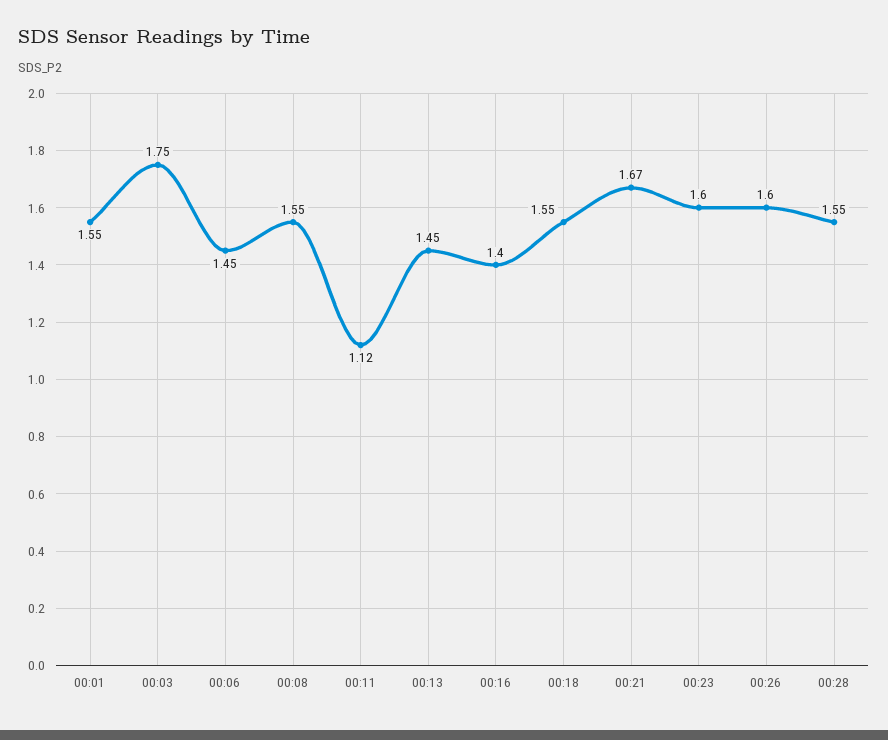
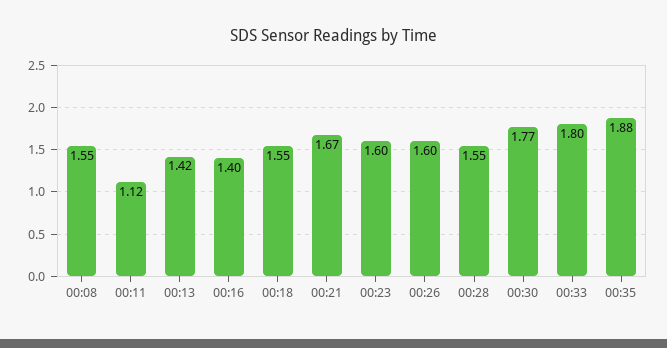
00:01: 1.55 -> none
00:03: 1.75 -> none
00:06: 1.45 -> none
00:13: 1.45 -> 1.42
00:30: none -> 1.77
00:33: none -> 1.8
00:35: none -> 1.88

